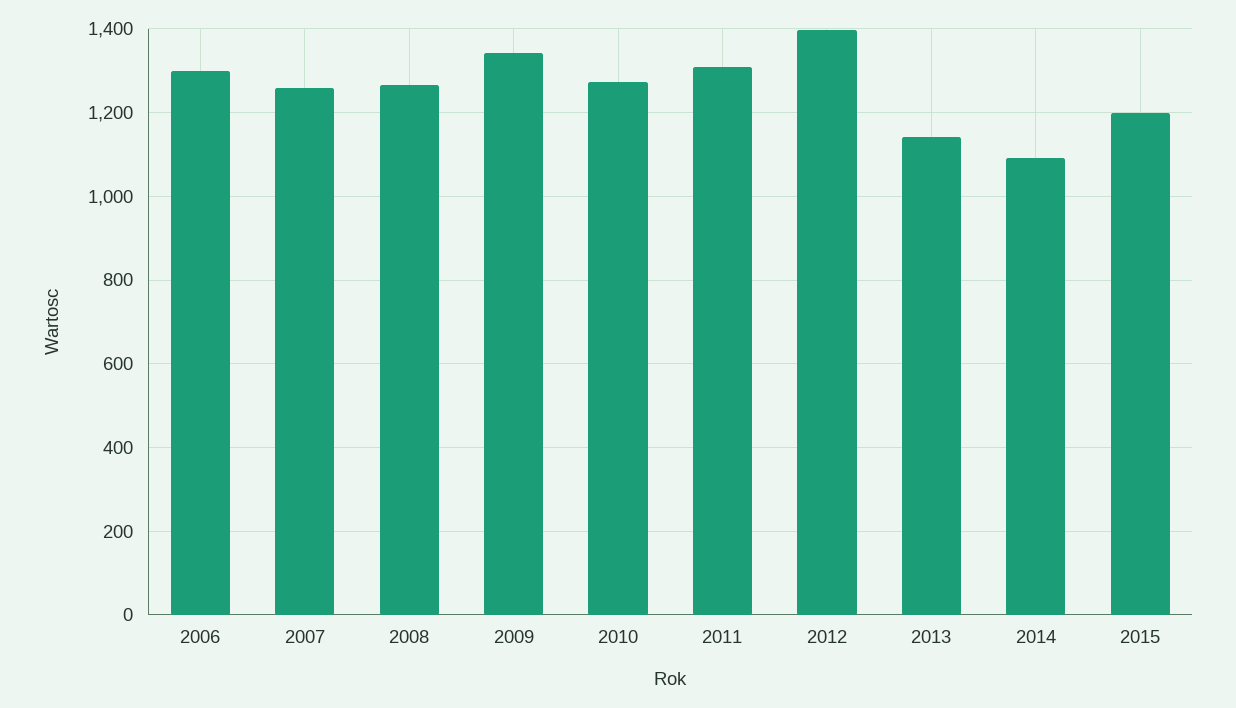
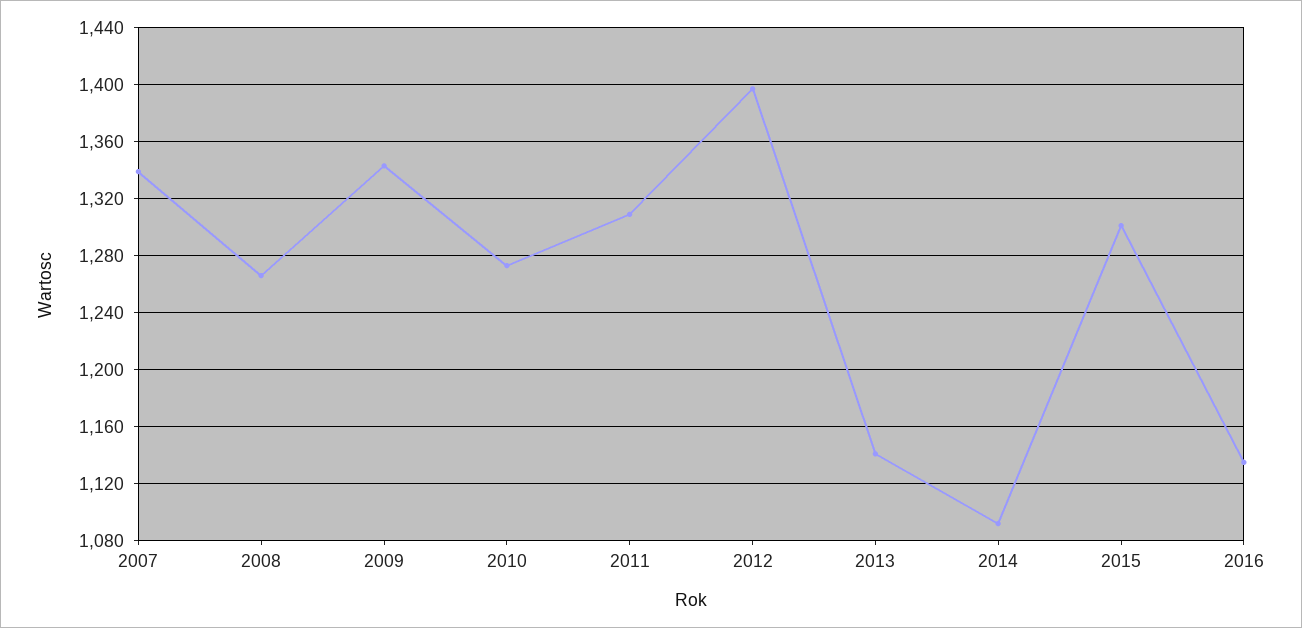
2006: 1300 -> none
2007: 1260 -> 1340
2015: 1200 -> 1300
2016: none -> 1135

